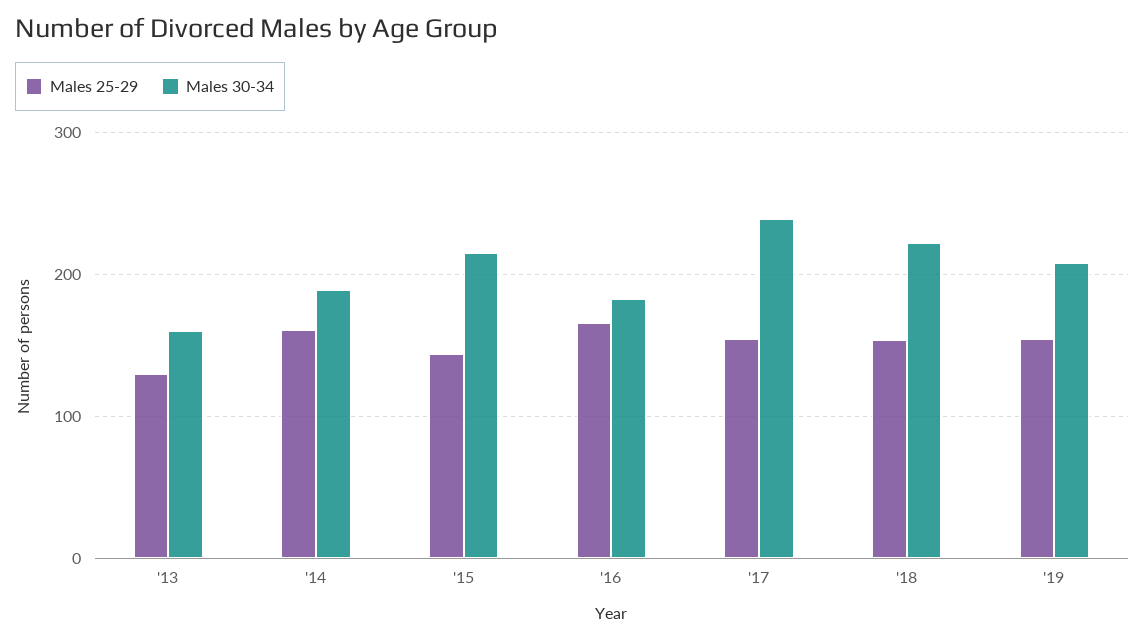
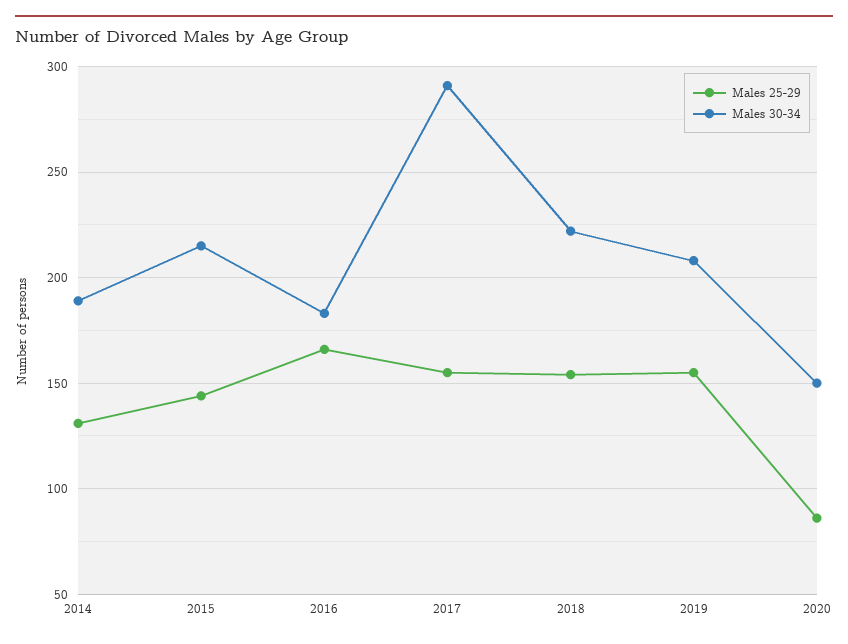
Males 25-29, '13: 130 -> none
Males 30-34, '13: 160 -> none
Males 25-29, '14: 160 -> 130
Males 30-34, '17: 240 -> 290
Males 25-29, 2020: none -> 85
Males 30-34, 2020: none -> 150

